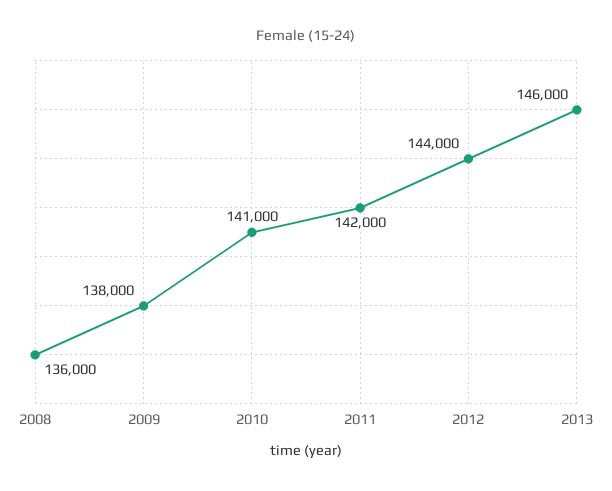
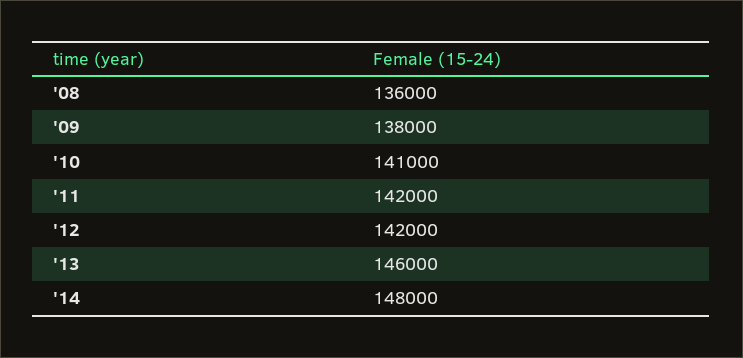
2012: 144000 -> 142000
'14: none -> 148000

